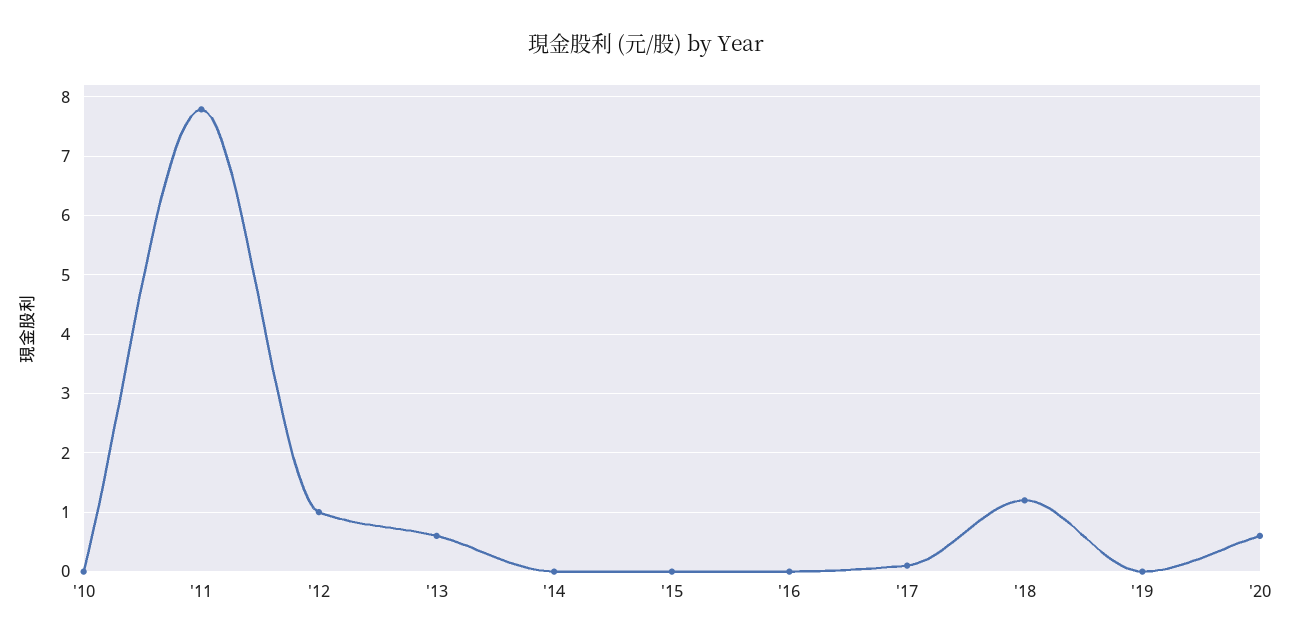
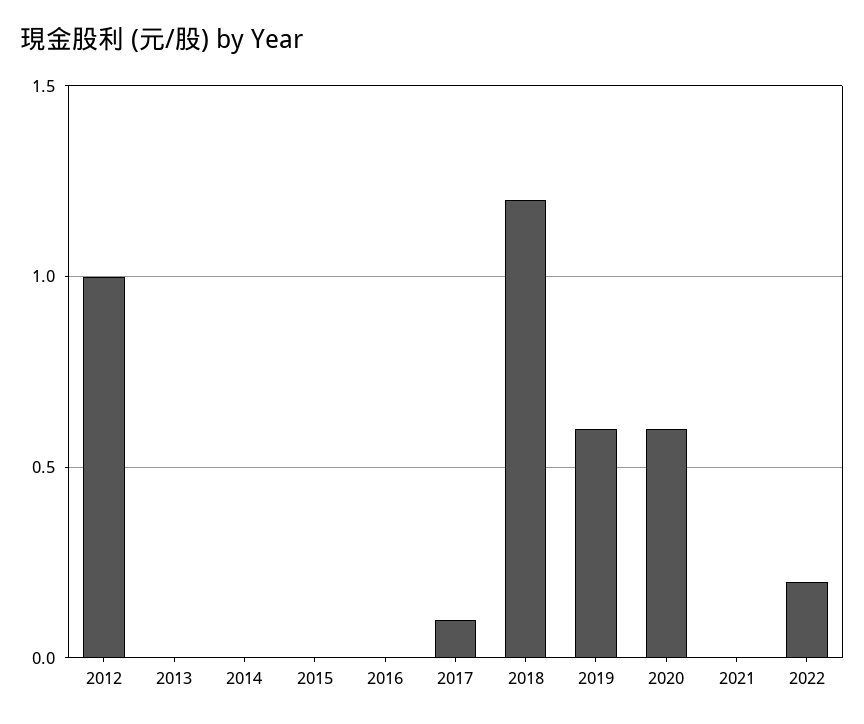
'10: 0 -> none
'11: 7.8 -> none
'13: 0.6 -> 0
'19: 0 -> 0.6
2021: none -> 0
2022: none -> 0.2

